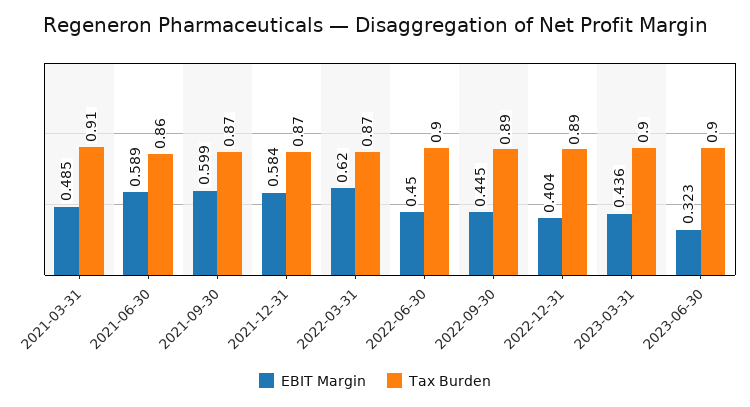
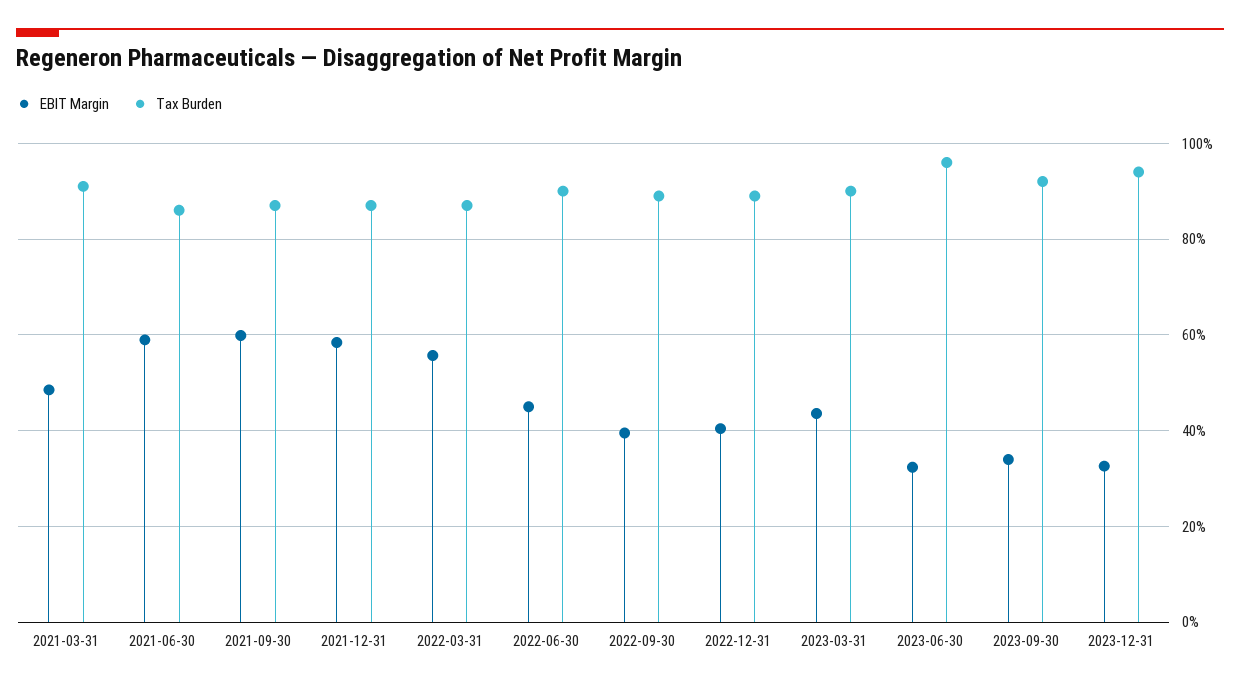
EBIT Margin, 2022-03-31: 0.62 -> 0.56
EBIT Margin, 2022-09-30: 0.445 -> 0.4
Tax Burden, 2023-06-30: 0.9 -> 0.96
EBIT Margin, 2023-09-30: none -> 0.34
Tax Burden, 2023-09-30: none -> 0.92
EBIT Margin, 2023-12-31: none -> 0.32
Tax Burden, 2023-12-31: none -> 0.94

